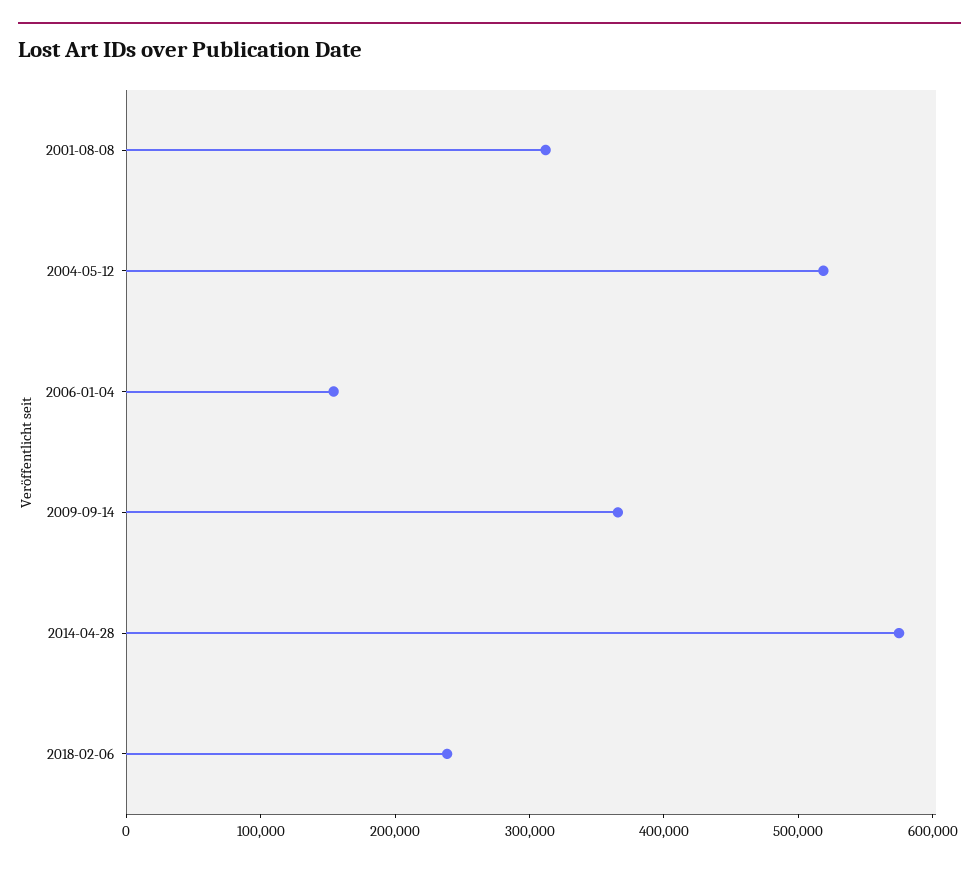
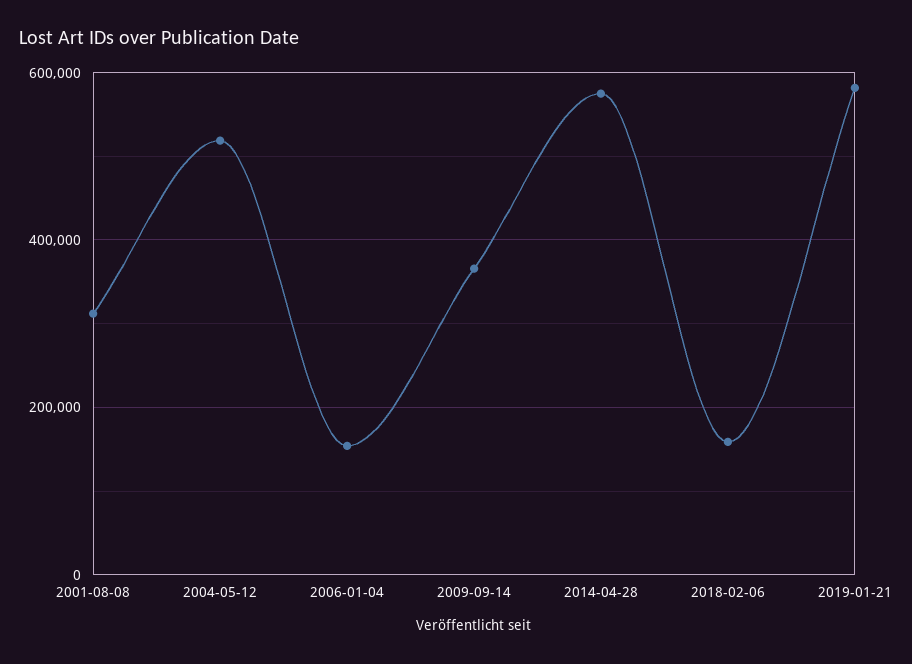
2018-02-06: 240000 -> 160000
2019-01-21: none -> 580000

